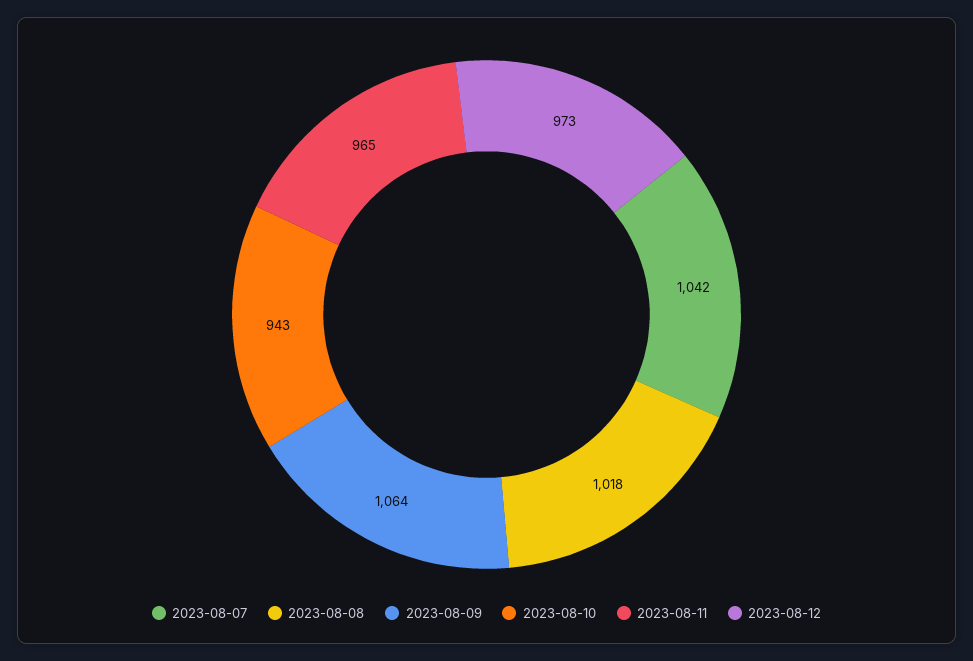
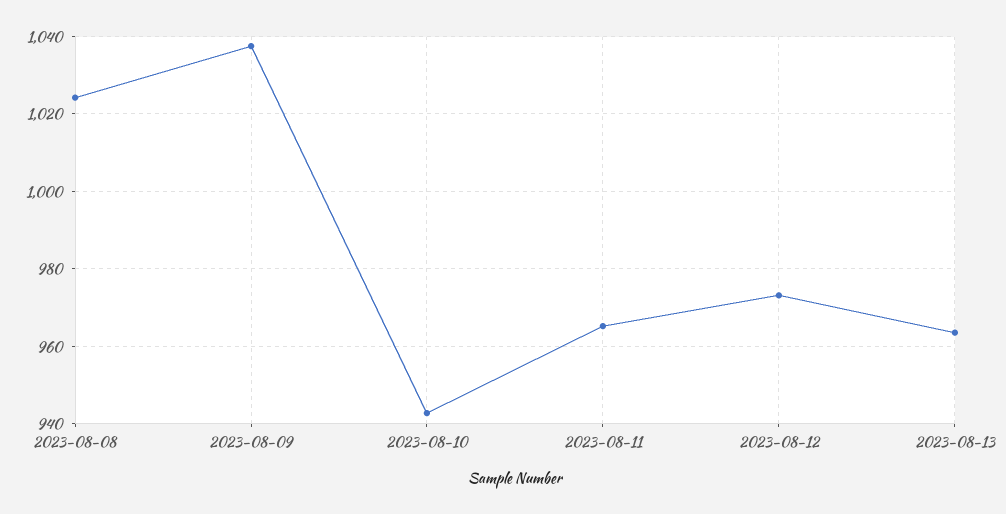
2023-08-07: 1042 -> none
2023-08-08: 1018 -> 1024
2023-08-09: 1064 -> 1038
2023-08-13: none -> 964

